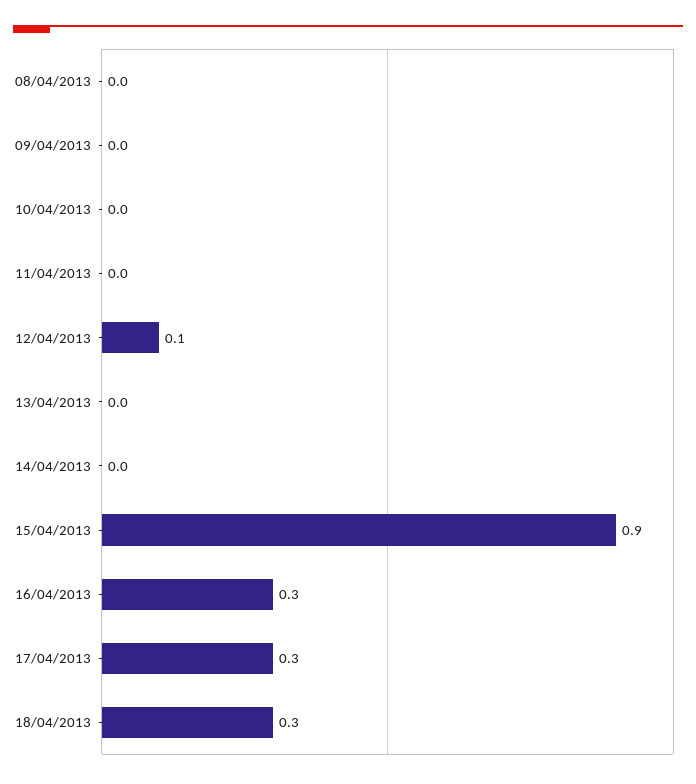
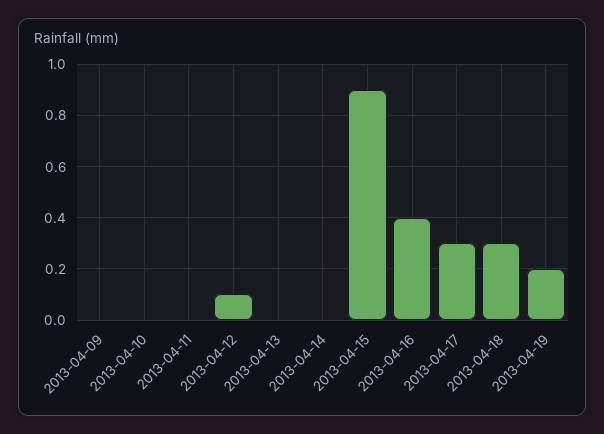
08/04/2013: 0 -> none
16/04/2013: 0.3 -> 0.4
2013-04-19: none -> 0.2

